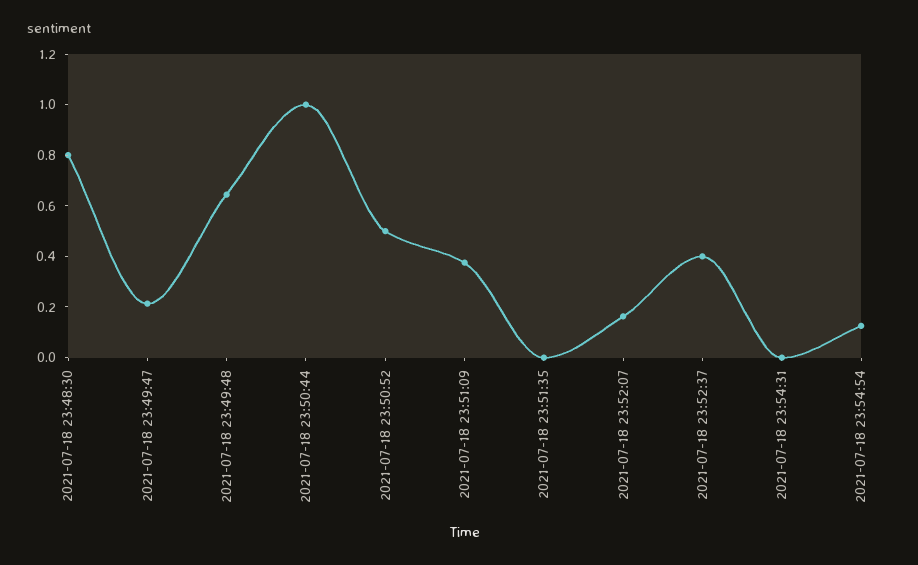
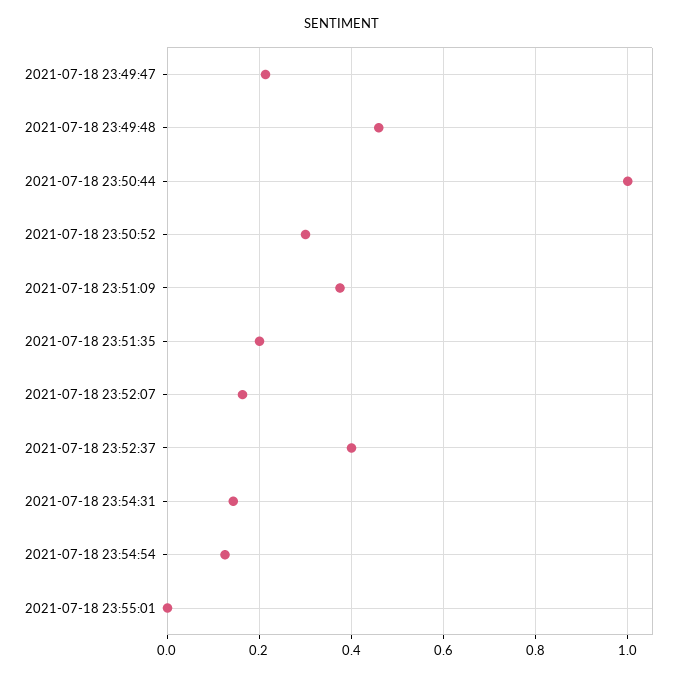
2021-07-18 23:48:30: 0.8 -> none
2021-07-18 23:49:48: 0.65 -> 0.46
2021-07-18 23:50:52: 0.5 -> 0.3
2021-07-18 23:51:35: 0 -> 0.2
2021-07-18 23:54:31: 0 -> 0.14
2021-07-18 23:55:01: none -> 0

